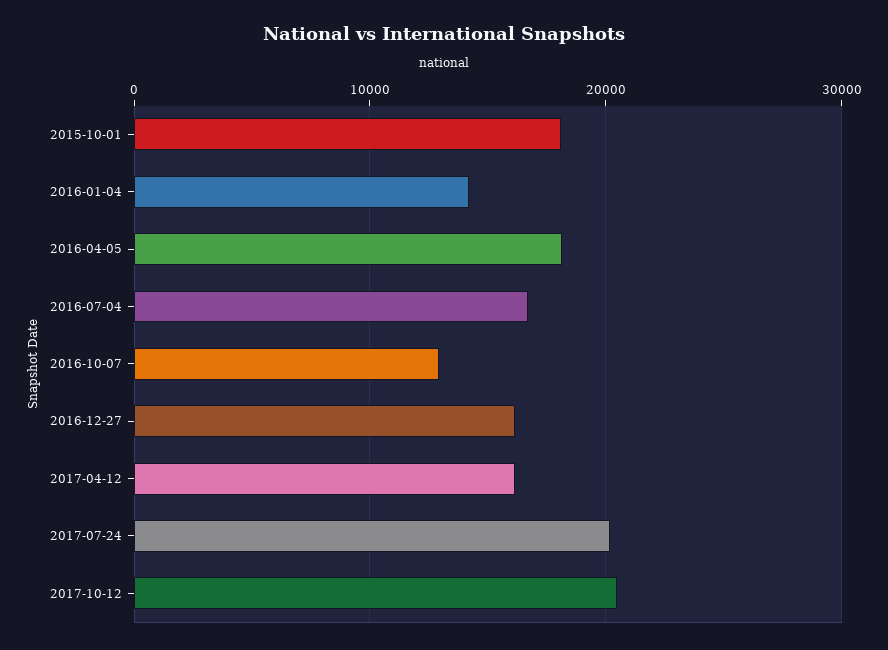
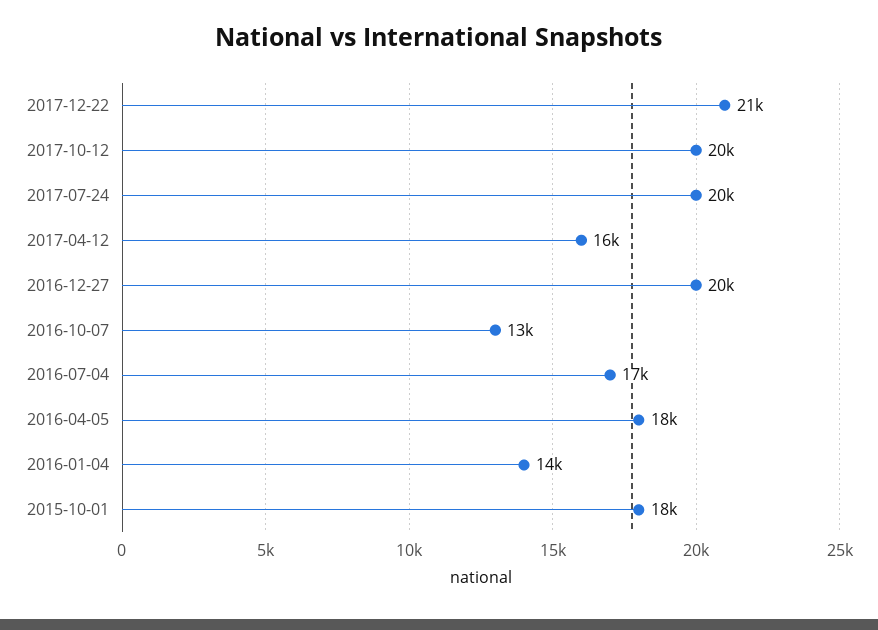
2016-12-27: 16000 -> 20000
2017-12-22: none -> 21000

